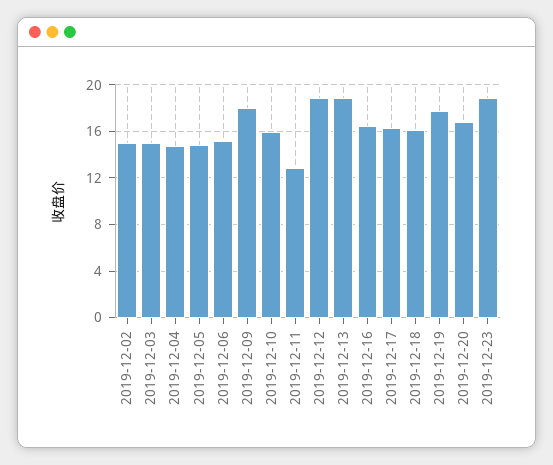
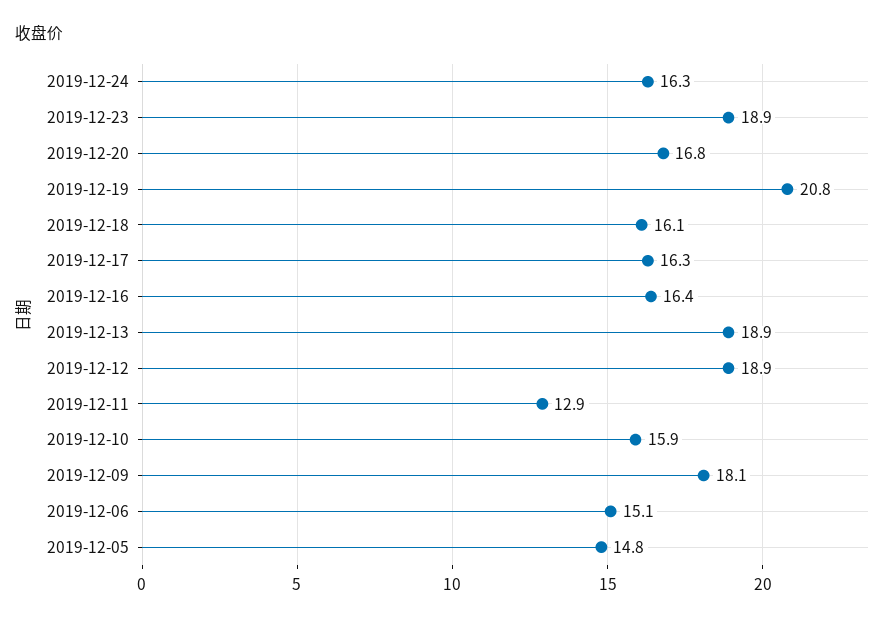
2019-12-02: 15 -> none
2019-12-03: 15 -> none
2019-12-04: 15 -> none
2019-12-19: 18 -> 20.8
2019-12-24: none -> 16.3

